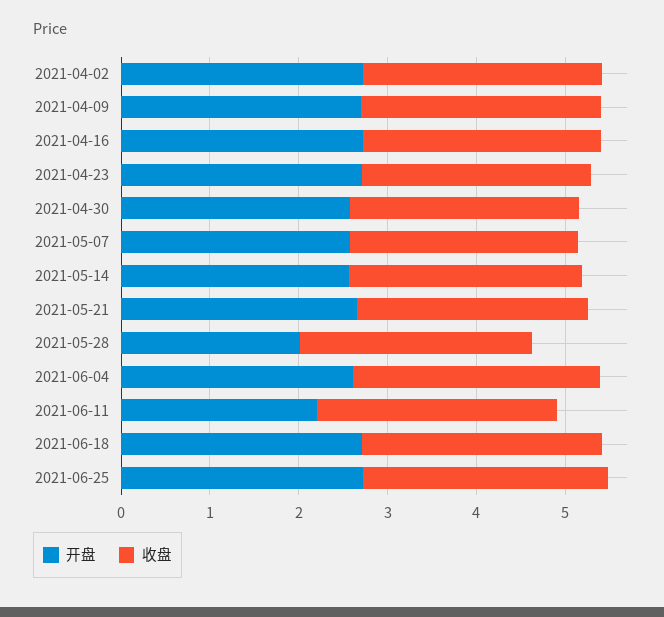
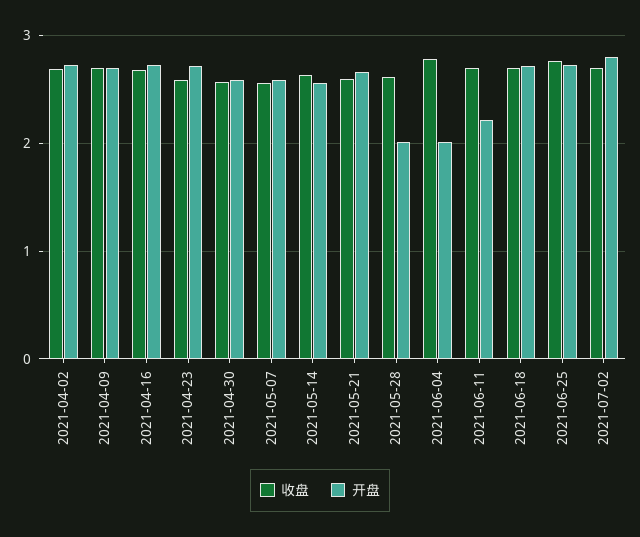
开盘, 2021-06-04: 2.6 -> 2
收盘, 2021-07-02: none -> 2.7
开盘, 2021-07-02: none -> 2.8

